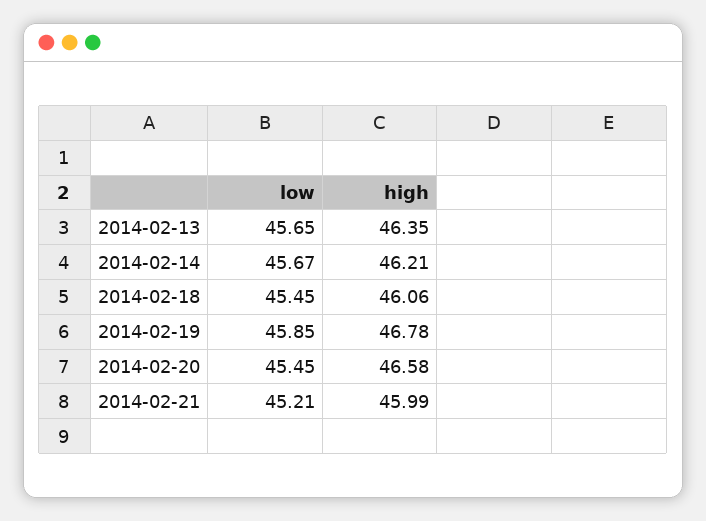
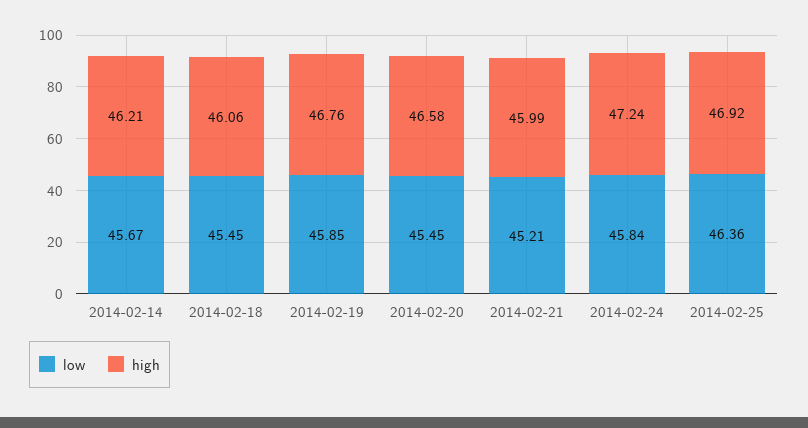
low, 2014-02-13: 45.65 -> none
high, 2014-02-13: 46.35 -> none
high, 2014-02-19: 46.78 -> 46.76
low, 2014-02-24: none -> 45.84
high, 2014-02-24: none -> 47.24
low, 2014-02-25: none -> 46.36
high, 2014-02-25: none -> 46.92

